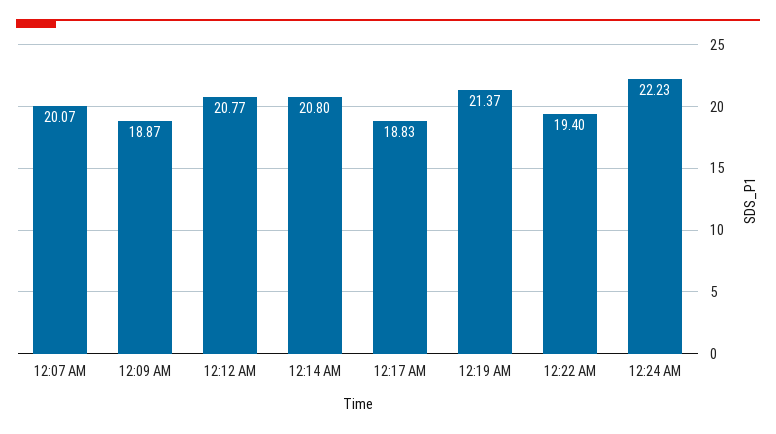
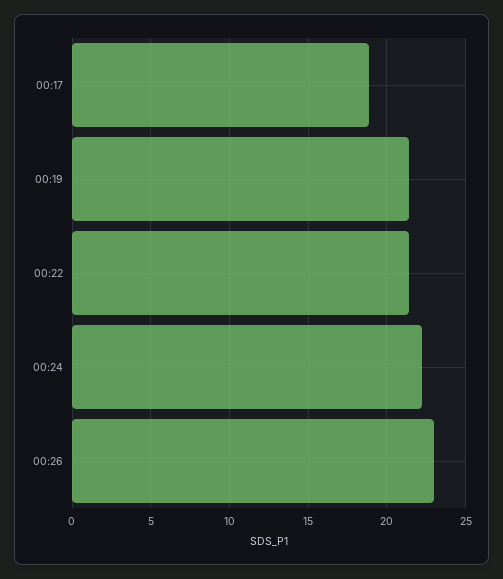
12:07 AM: 20.07 -> none
12:09 AM: 18.87 -> none
12:12 AM: 20.77 -> none
12:14 AM: 20.8 -> none
12:22 AM: 19.4 -> 21.5
00:26: none -> 23

